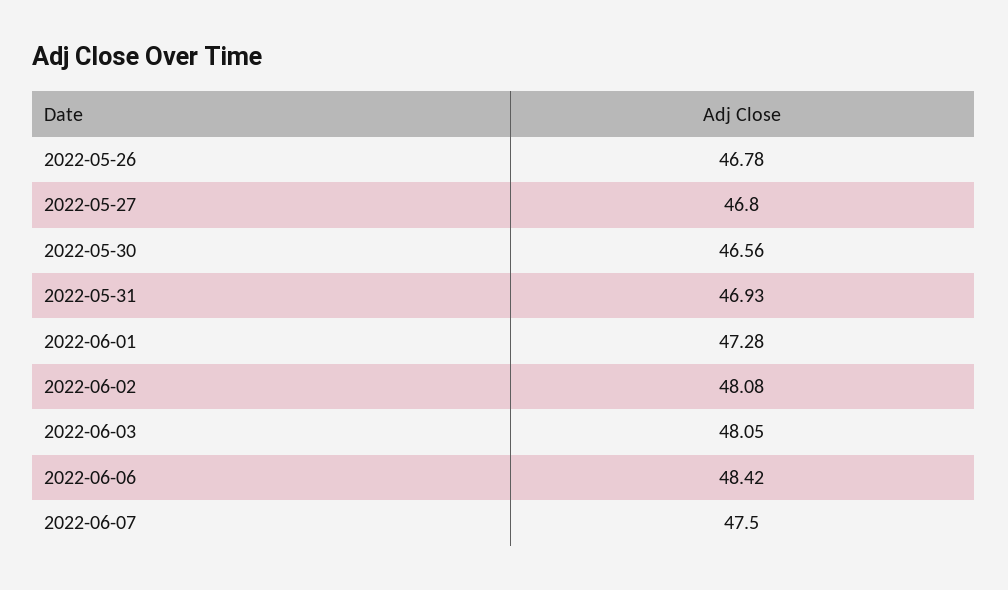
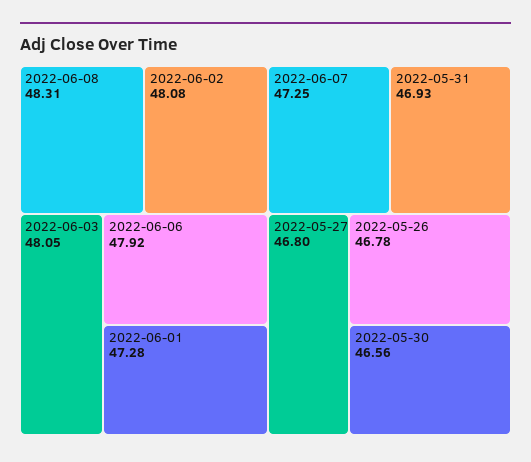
2022-06-06: 48.42 -> 47.92
2022-06-07: 47.5 -> 47.25
2022-06-08: none -> 48.31

